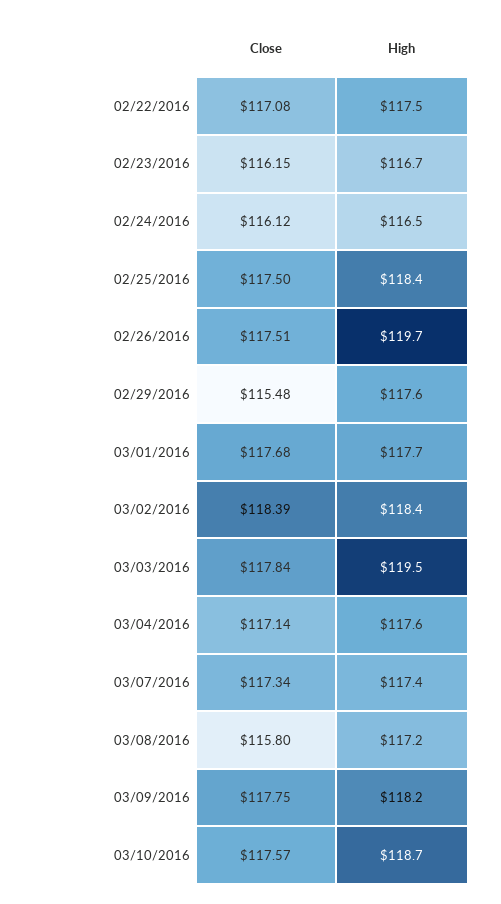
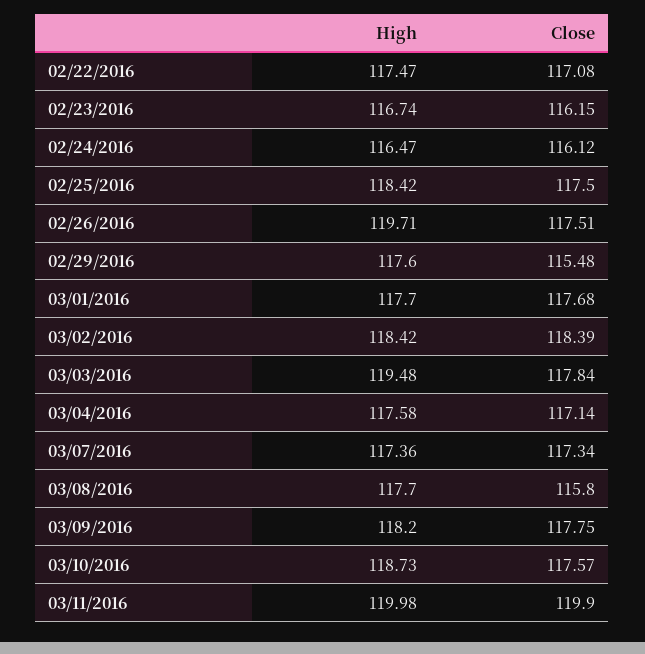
High, 03/08/2016: 117.2 -> 117.7
High, 03/11/2016: none -> 119.98
Close, 03/11/2016: none -> 119.9

